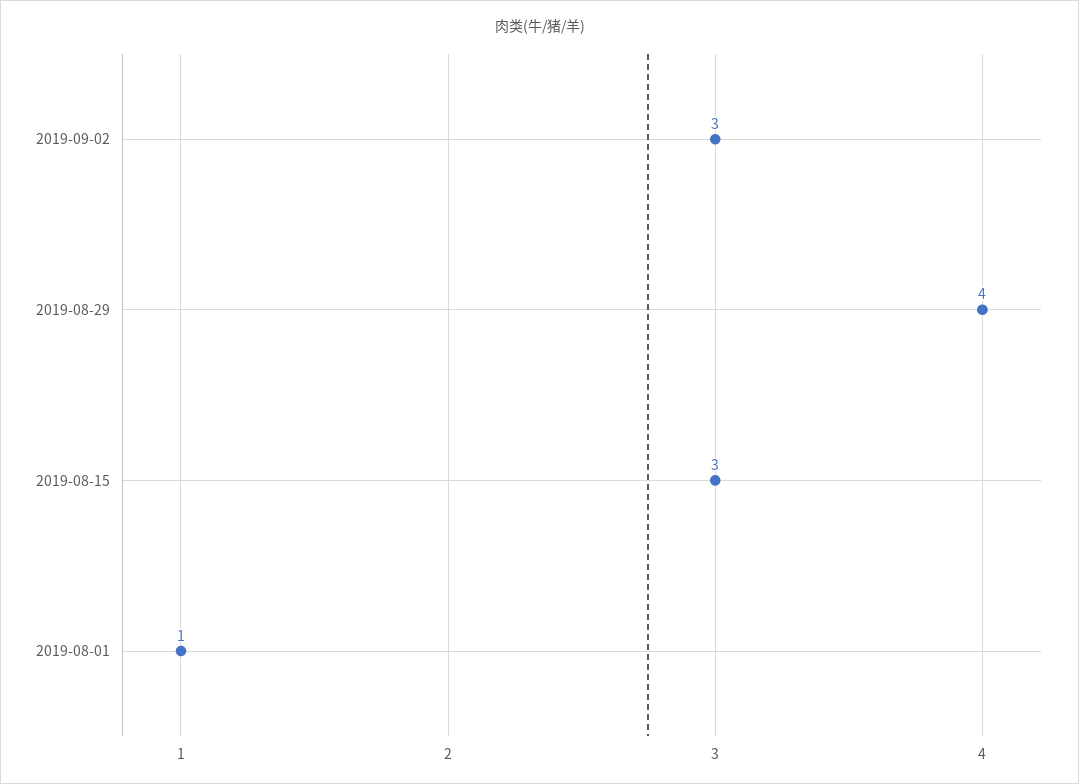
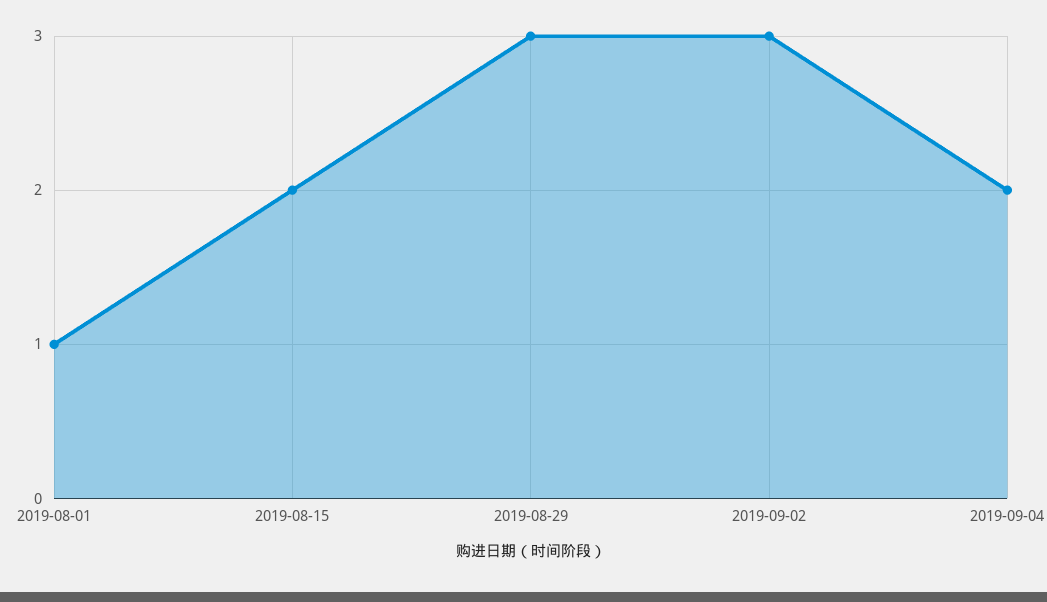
2019-08-29: 4 -> 3
2019-08-15: 3 -> 2
2019-09-04: none -> 2

